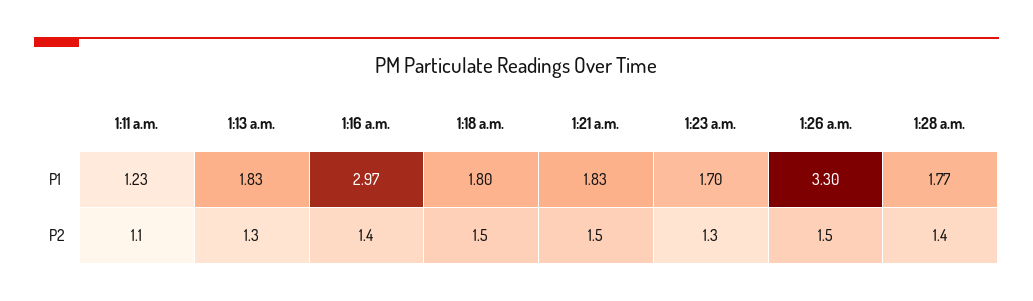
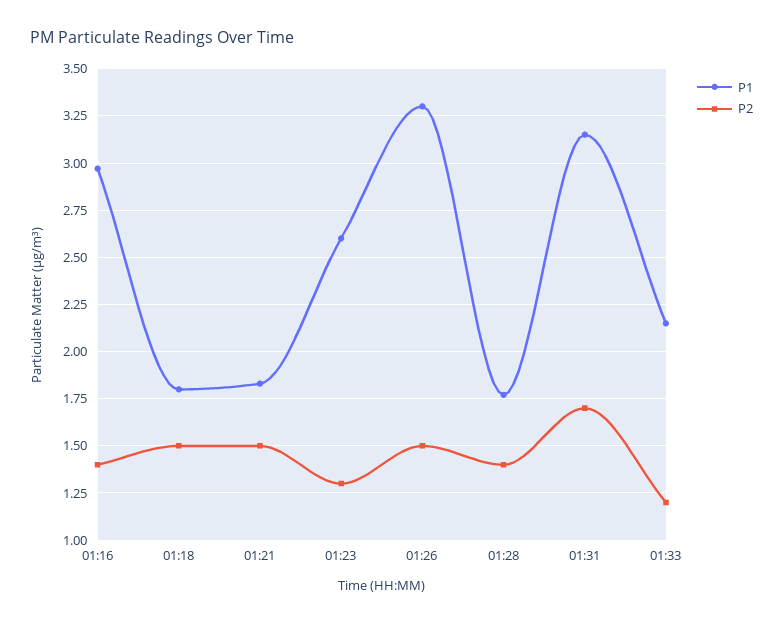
P1, 1:11 a.m.: 1.23 -> none
P1, 1:13 a.m.: 1.83 -> none
P1, 1:23 a.m.: 1.7 -> 2.6
P2, 1:11 a.m.: 1.1 -> none
P2, 1:13 a.m.: 1.3 -> none
P1, 01:31: none -> 3.15
P2, 01:31: none -> 1.7
P1, 01:33: none -> 2.15
P2, 01:33: none -> 1.2

